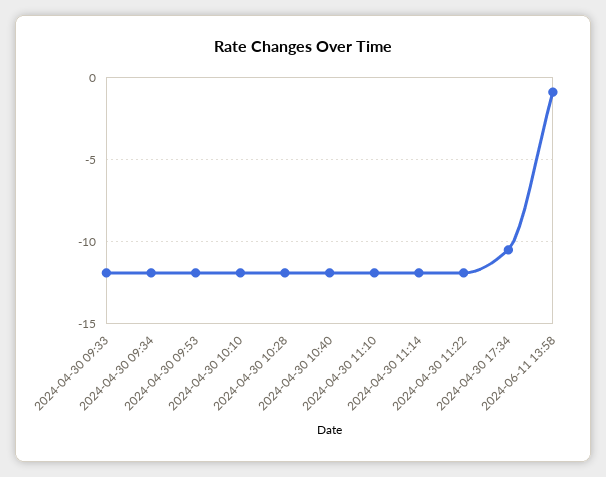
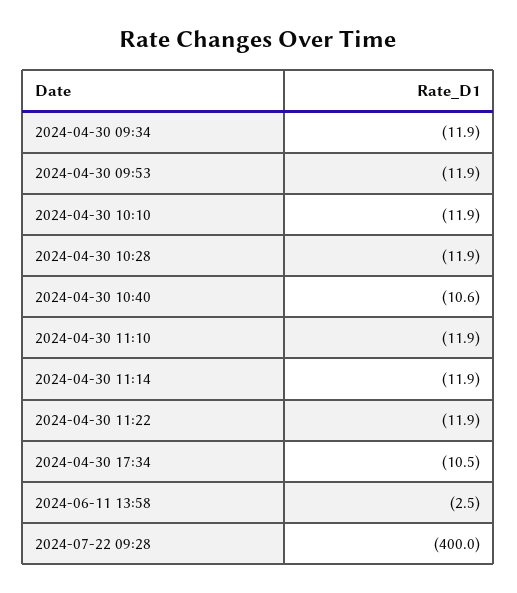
2024-04-30 09:33: -12 -> none
2024-04-30 10:40: -12 -> -10.6
2024-06-11 13:58: -1 -> -2.5
2024-07-22 09:28: none -> -400

